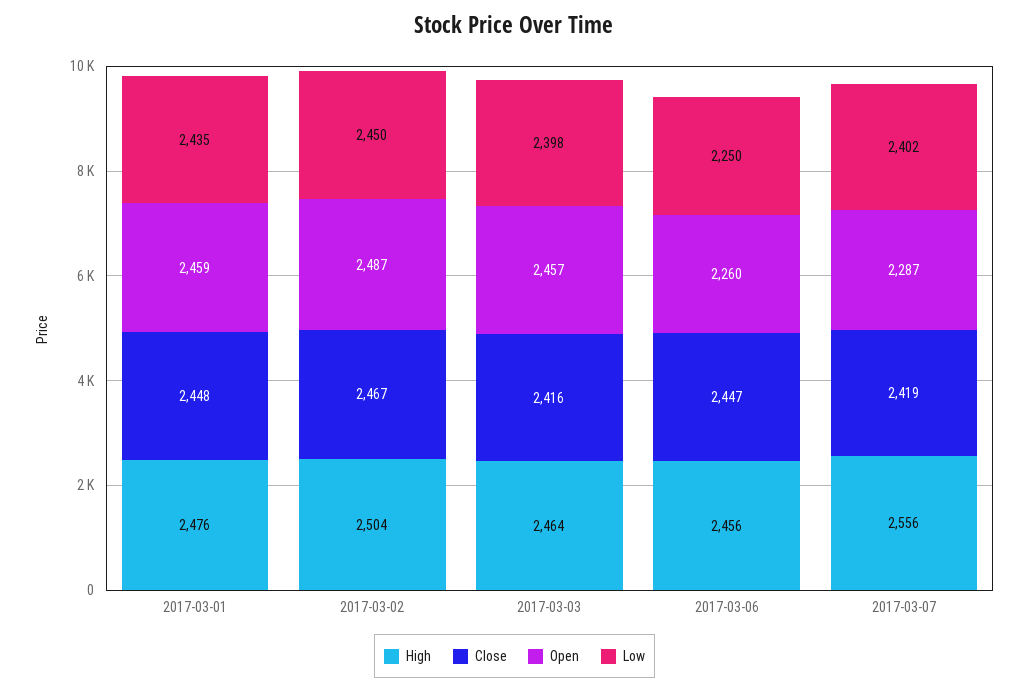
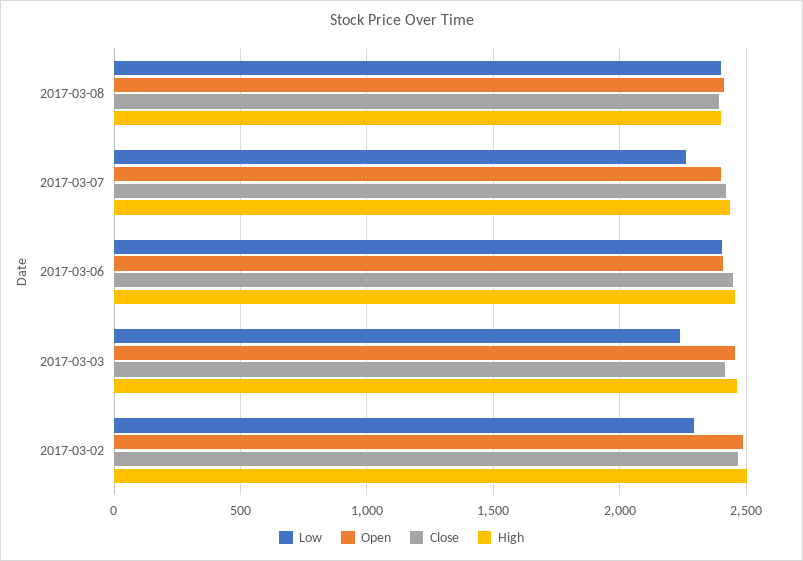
High, 2017-03-01: 2476 -> none
Close, 2017-03-01: 2448 -> none
Open, 2017-03-01: 2459 -> none
Low, 2017-03-01: 2435 -> none
Low, 2017-03-02: 2450 -> 2300
Low, 2017-03-03: 2398 -> 2250
Open, 2017-03-06: 2260 -> 2400
Low, 2017-03-06: 2250 -> 2400
High, 2017-03-07: 2556 -> 2450
Open, 2017-03-07: 2287 -> 2400
Low, 2017-03-07: 2402 -> 2250
Low, 2017-03-08: none -> 2400
Open, 2017-03-08: none -> 2400
Close, 2017-03-08: none -> 2400
High, 2017-03-08: none -> 2400

